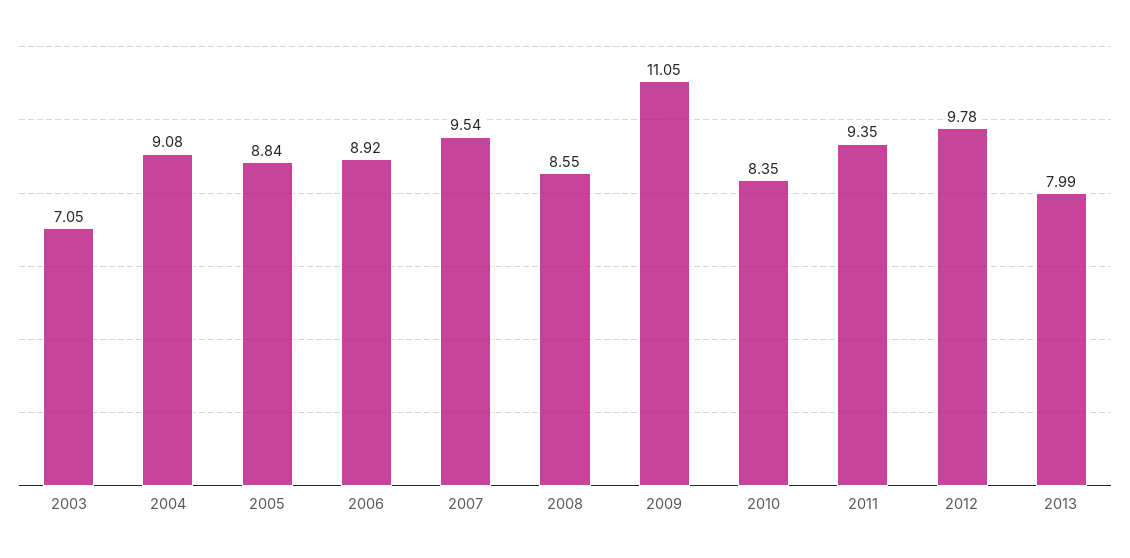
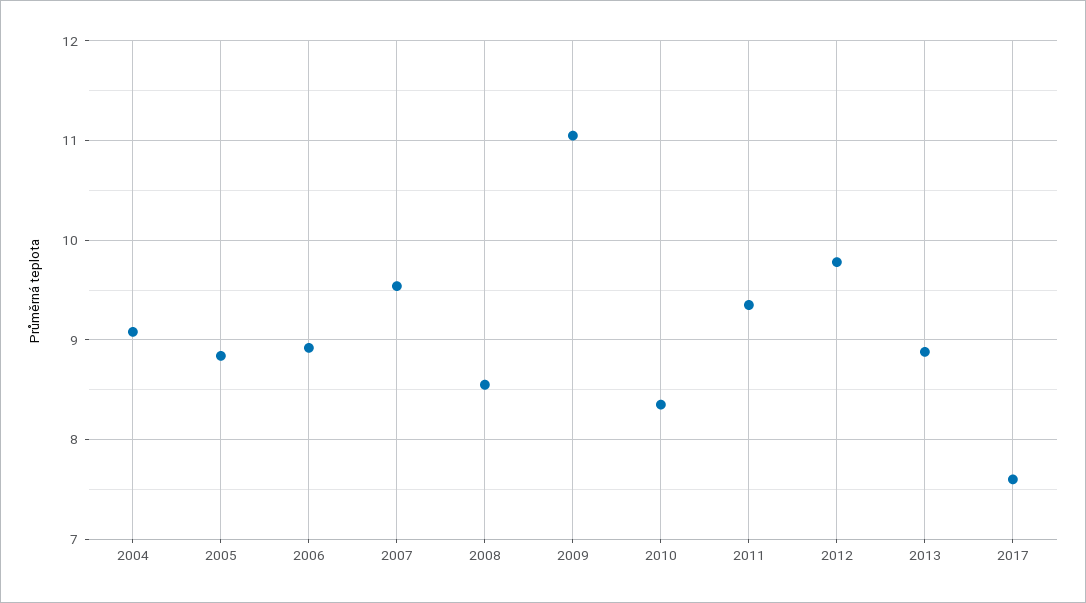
2003: 7.05 -> none
2013: 7.99 -> 8.9
2017: none -> 7.6

